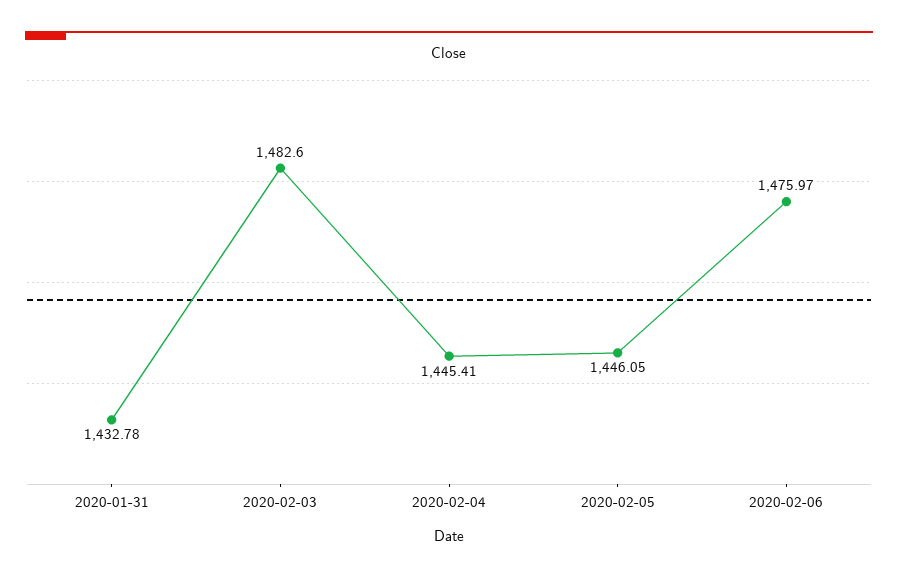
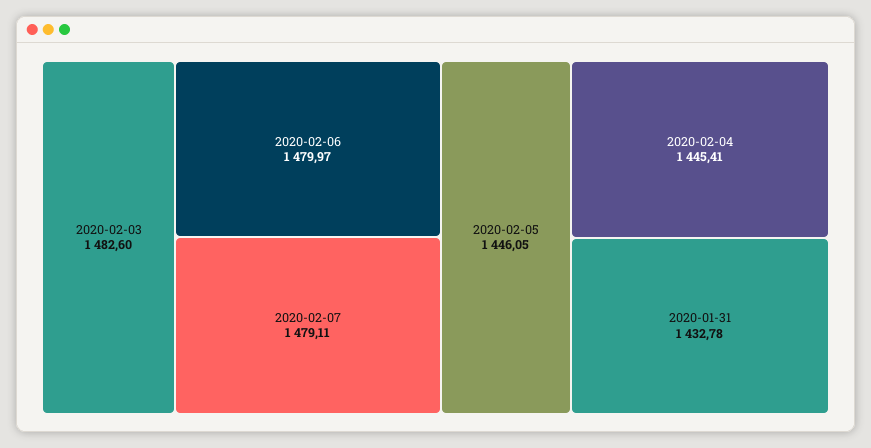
2020-02-06: 1475.97 -> 1479.97
2020-02-07: none -> 1479.11

